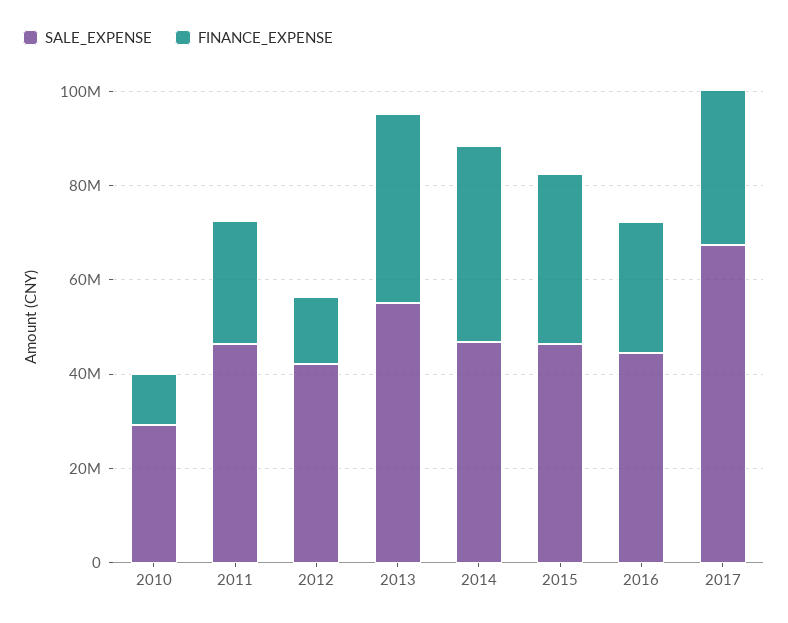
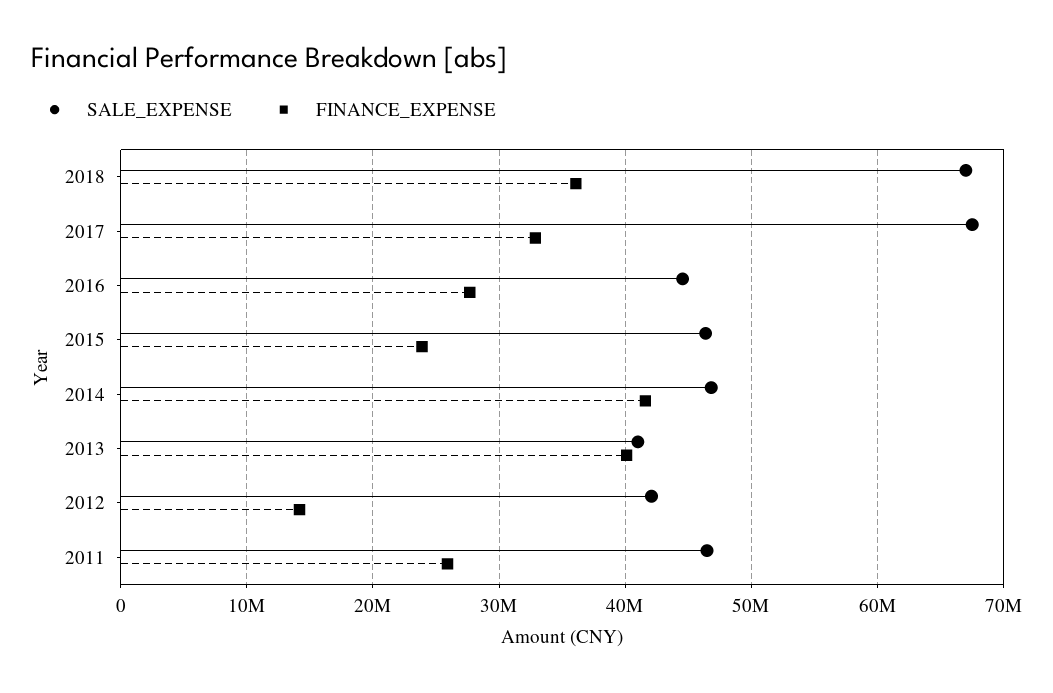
SALE_EXPENSE, 2010: 30000000 -> none
FINANCE_EXPENSE, 2010: 10000000 -> none
SALE_EXPENSE, 2013: 55000000 -> 41000000
FINANCE_EXPENSE, 2015: 35000000 -> 24000000
SALE_EXPENSE, 2018: none -> 67000000
FINANCE_EXPENSE, 2018: none -> 36000000

